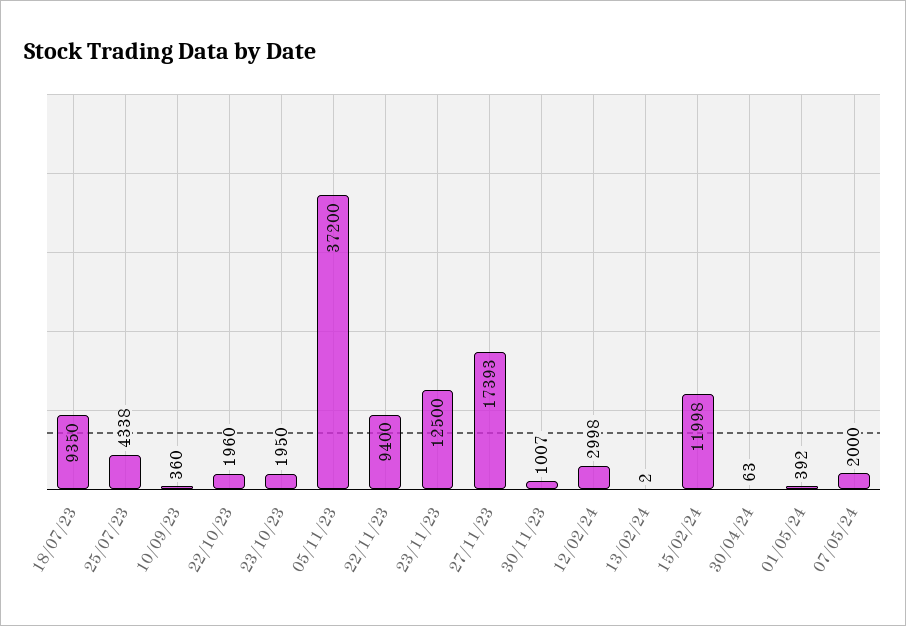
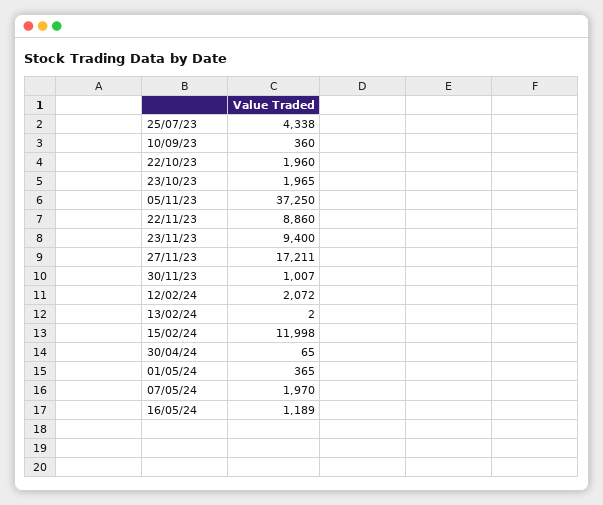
18/07/23: 9350 -> none
23/10/23: 1950 -> 1965
05/11/23: 37200 -> 37250
22/11/23: 9400 -> 8860
23/11/23: 12500 -> 9400
27/11/23: 17393 -> 17211
12/02/24: 2998 -> 2072
30/04/24: 63 -> 65
01/05/24: 392 -> 365
07/05/24: 2000 -> 1970
16/05/24: none -> 1189

